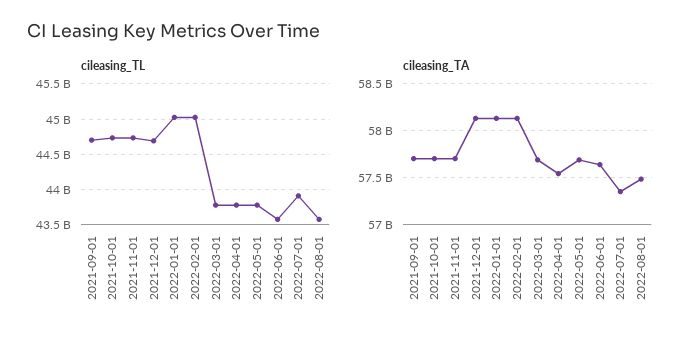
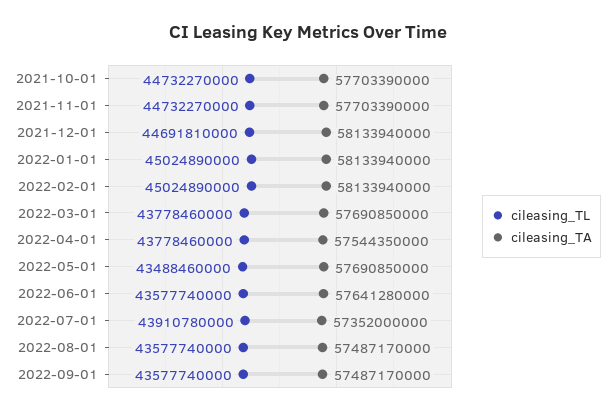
cileasing_TL, 2021-09-01: 44700000000 -> none
cileasing_TL, 2022-05-01: 43800000000 -> 43488460000
cileasing_TA, 2021-09-01: 57700000000 -> none
cileasing_TL, 2022-09-01: none -> 43577740000
cileasing_TA, 2022-09-01: none -> 57487170000

